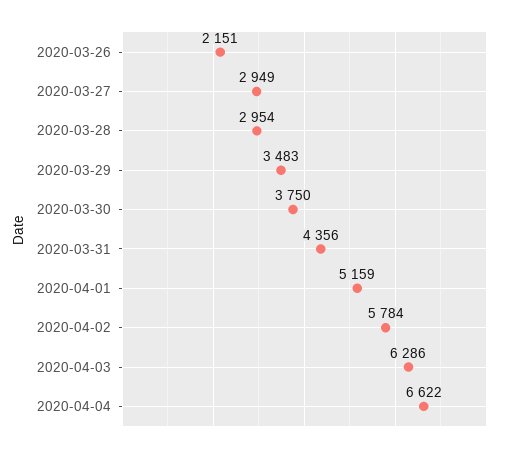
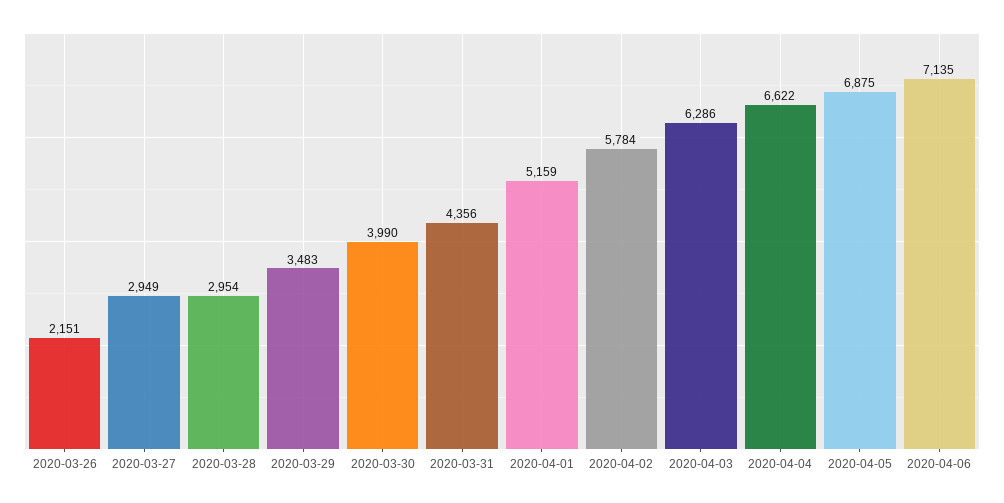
2020-03-30: 3750 -> 3990
2020-04-05: none -> 6875
2020-04-06: none -> 7135

